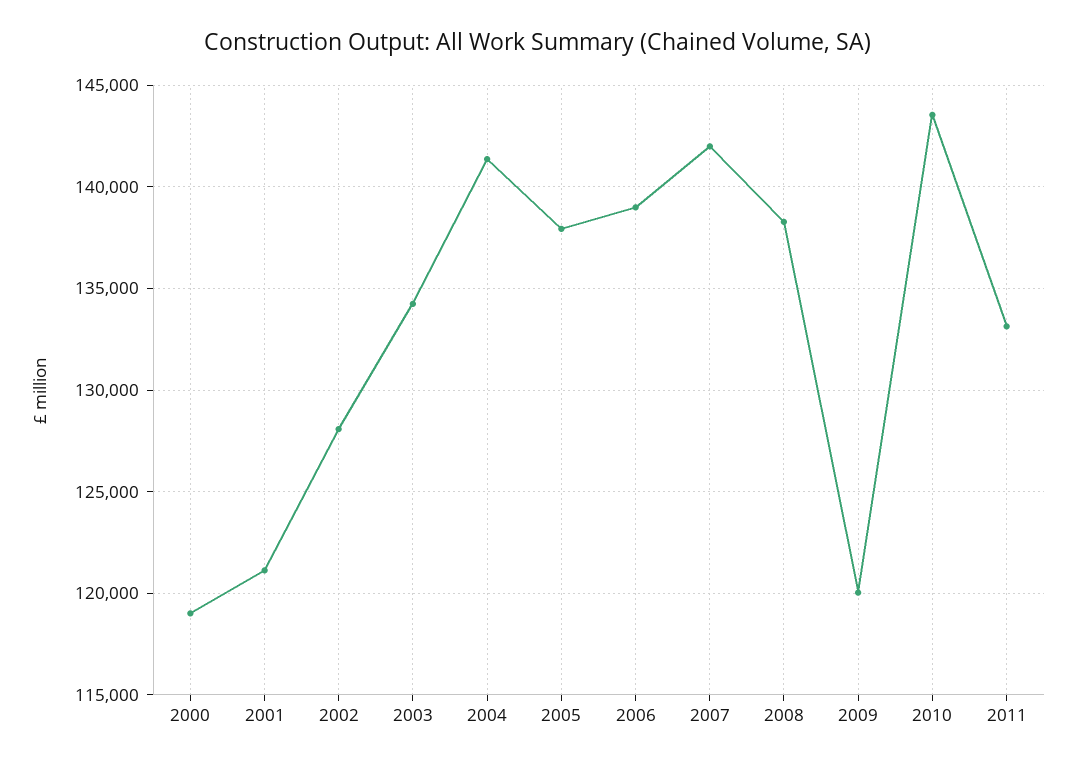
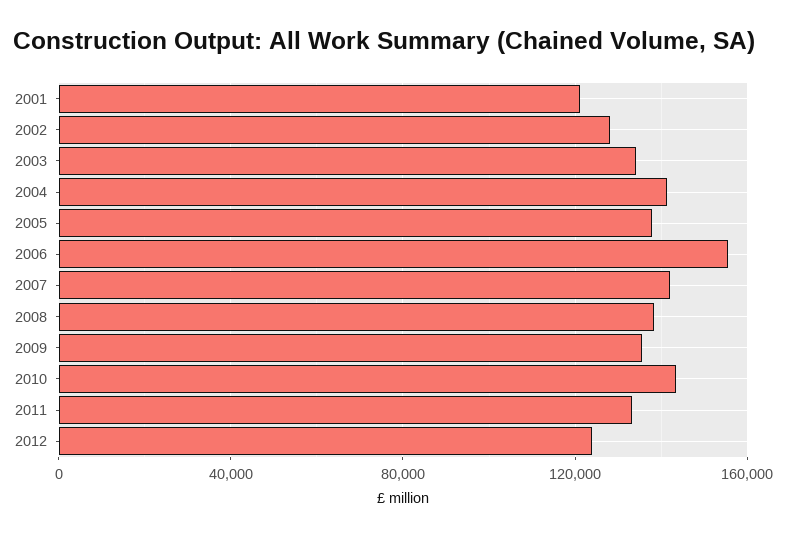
2000: 119000 -> none
2006: 139000 -> 155000
2009: 120000 -> 135000
2012: none -> 125000

